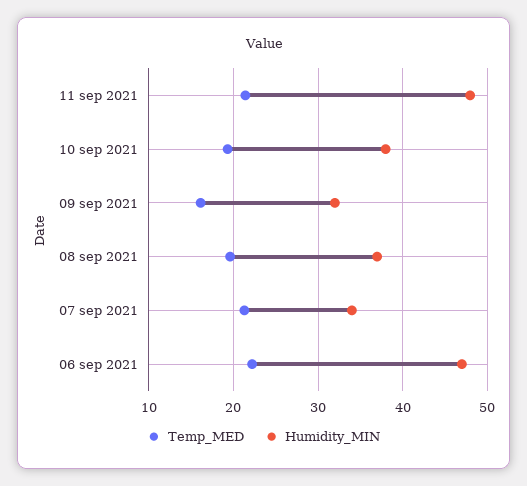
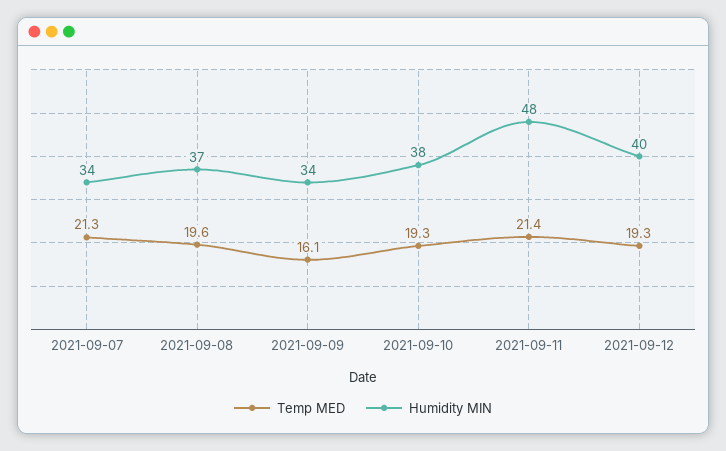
Humidity_MIN, 09 sep 2021: 32 -> 34
Temp_MED, 06 sep 2021: 22 -> none
Humidity_MIN, 06 sep 2021: 47 -> none
Temp_MED, 2021-09-12: none -> 19.3
Humidity_MIN, 2021-09-12: none -> 40

